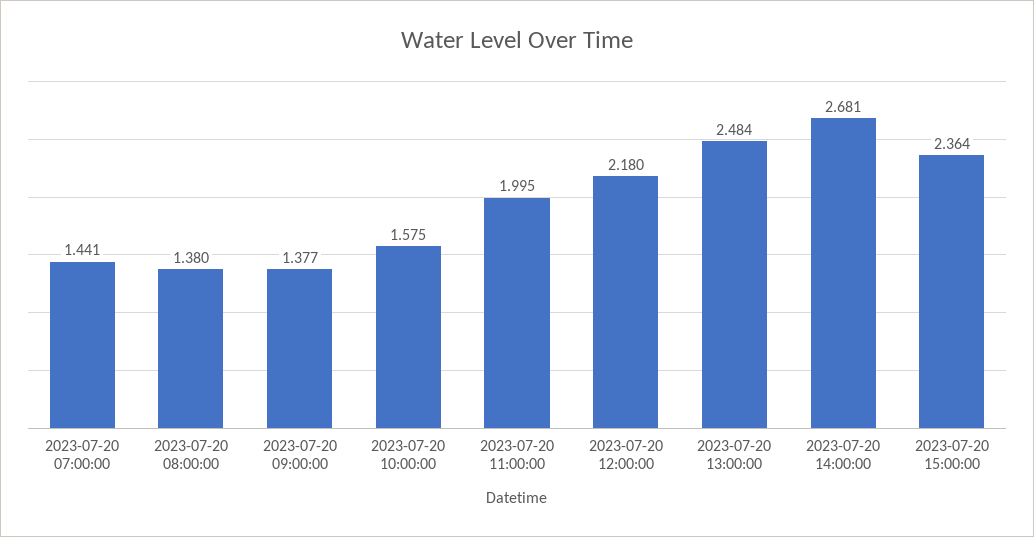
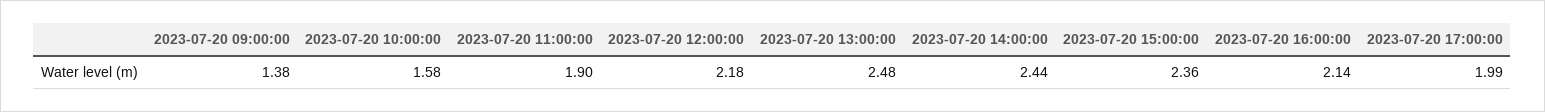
2023-07-20 07:00:00: 1.441 -> none
2023-07-20 08:00:00: 1.38 -> none
2023-07-20 11:00:00: 1.995 -> 1.9
2023-07-20 14:00:00: 2.681 -> 2.44
2023-07-20 16:00:00: none -> 2.14
2023-07-20 17:00:00: none -> 1.99

